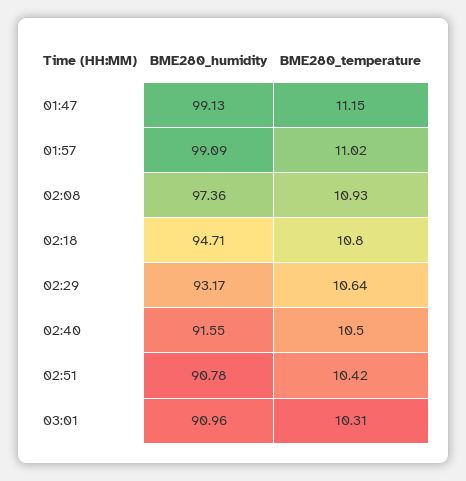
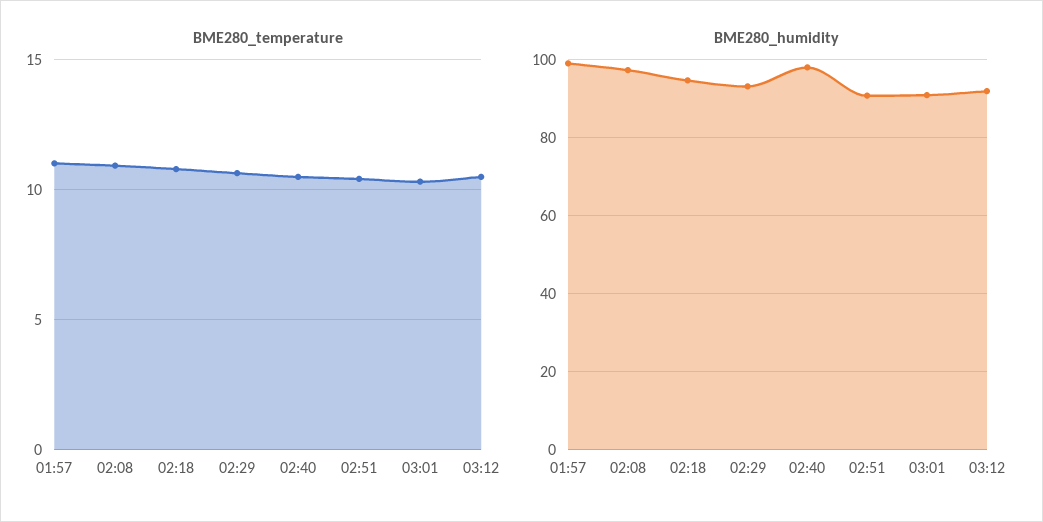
BME280_humidity, 01:47: 99.13 -> none
BME280_temperature, 01:47: 11.15 -> none
BME280_humidity, 02:40: 91.55 -> 98
BME280_temperature, 03:12: none -> 10.5
BME280_humidity, 03:12: none -> 92

